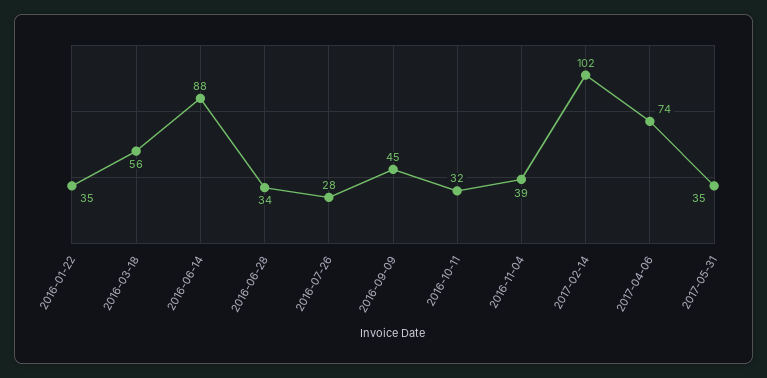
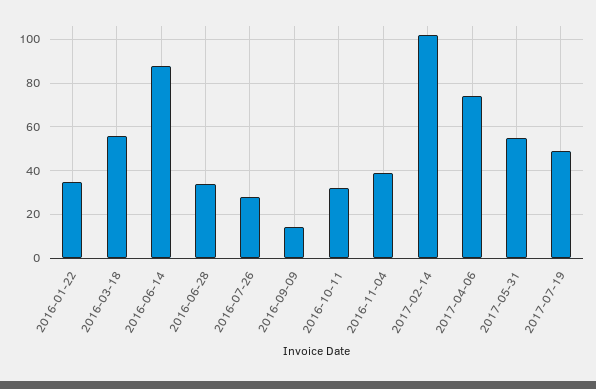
2016-09-09: 45 -> 15
2017-05-31: 35 -> 55
2017-07-19: none -> 50

